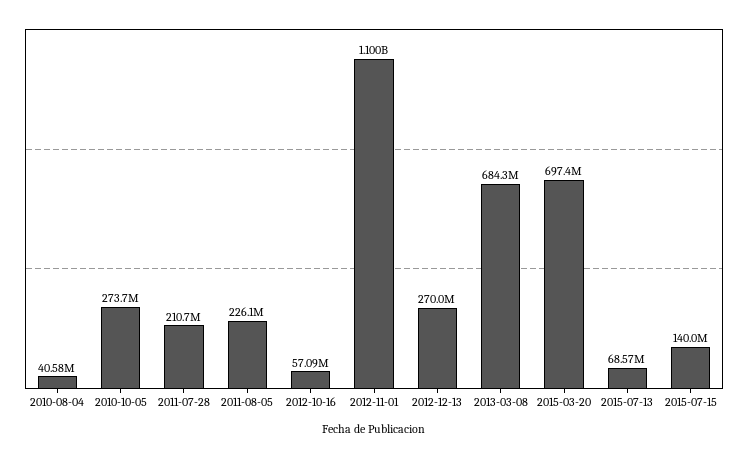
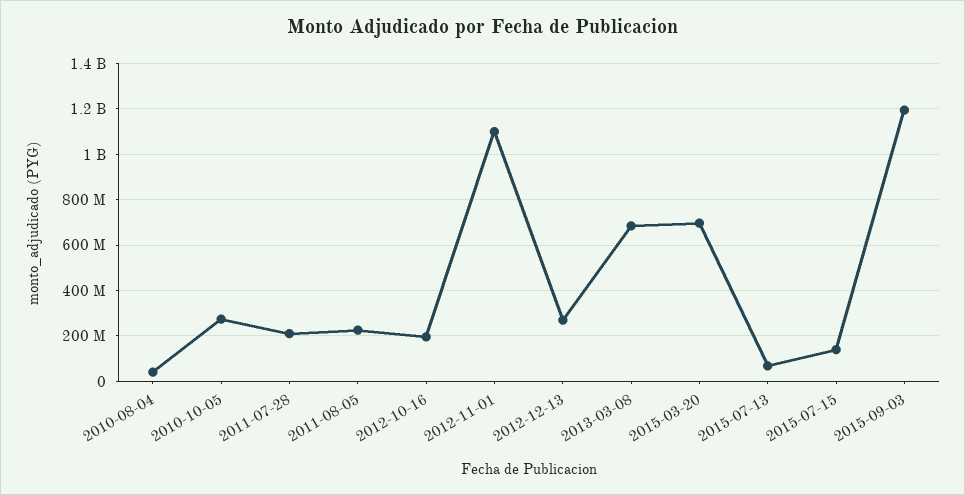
2012-10-16: 57090000 -> 200000000
2015-09-03: none -> 1200000000

